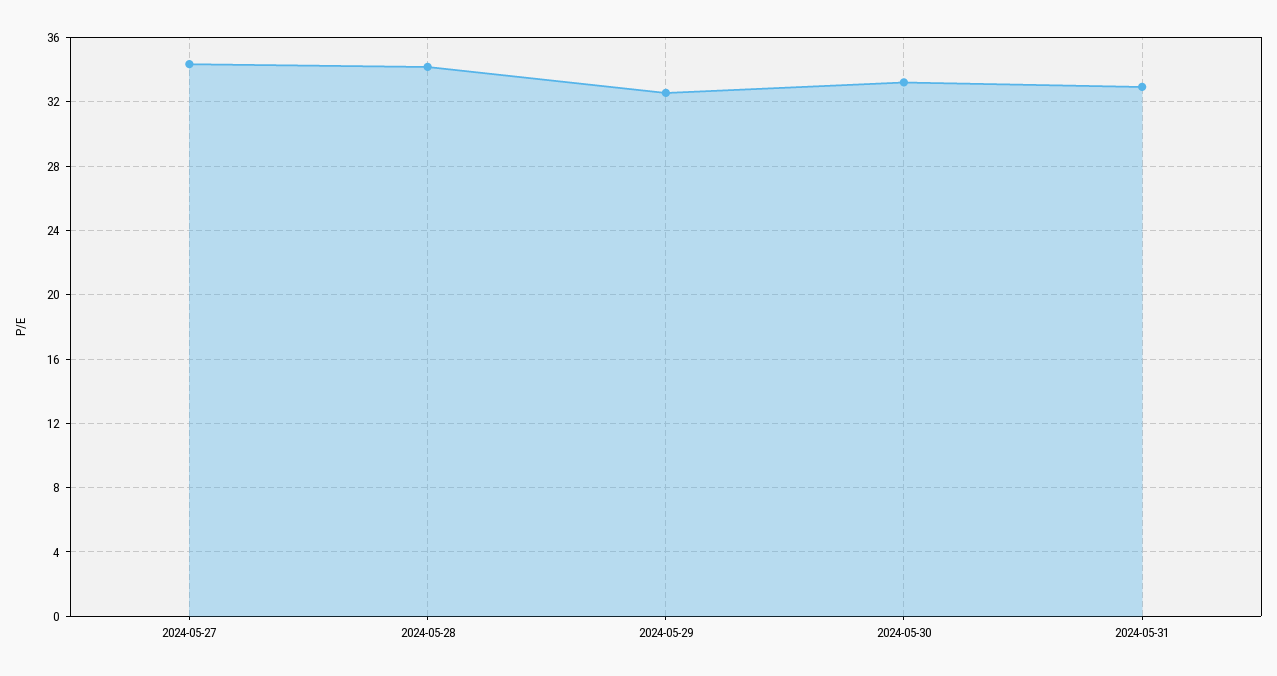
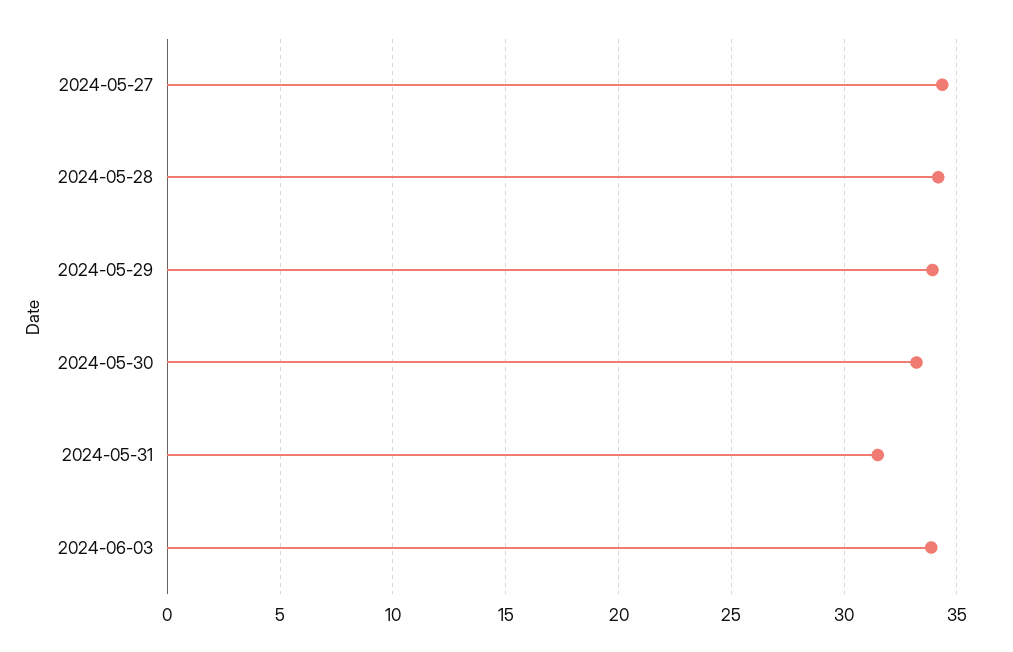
2024-05-29: 32.5 -> 34
2024-05-31: 33 -> 31.5
2024-06-03: none -> 34

